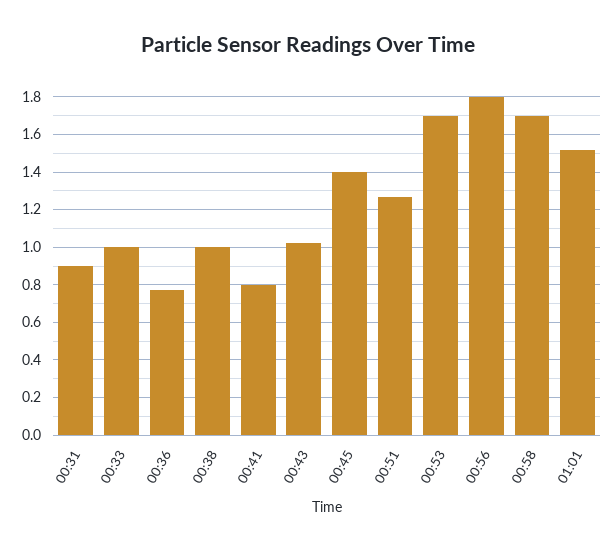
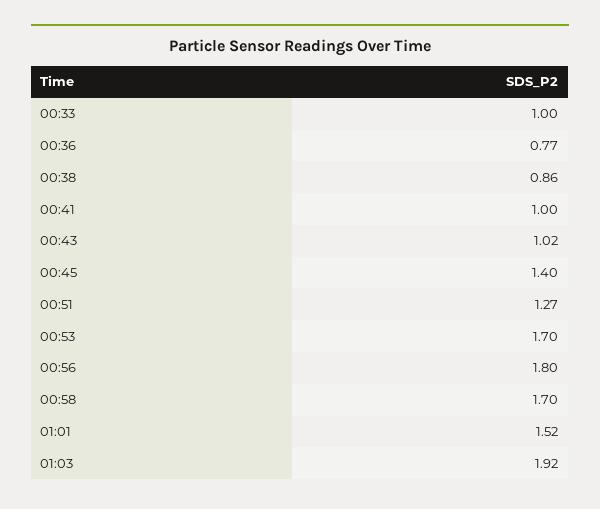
00:31: 0.9 -> none
00:38: 1 -> 0.86
00:41: 0.8 -> 1
01:03: none -> 1.92

